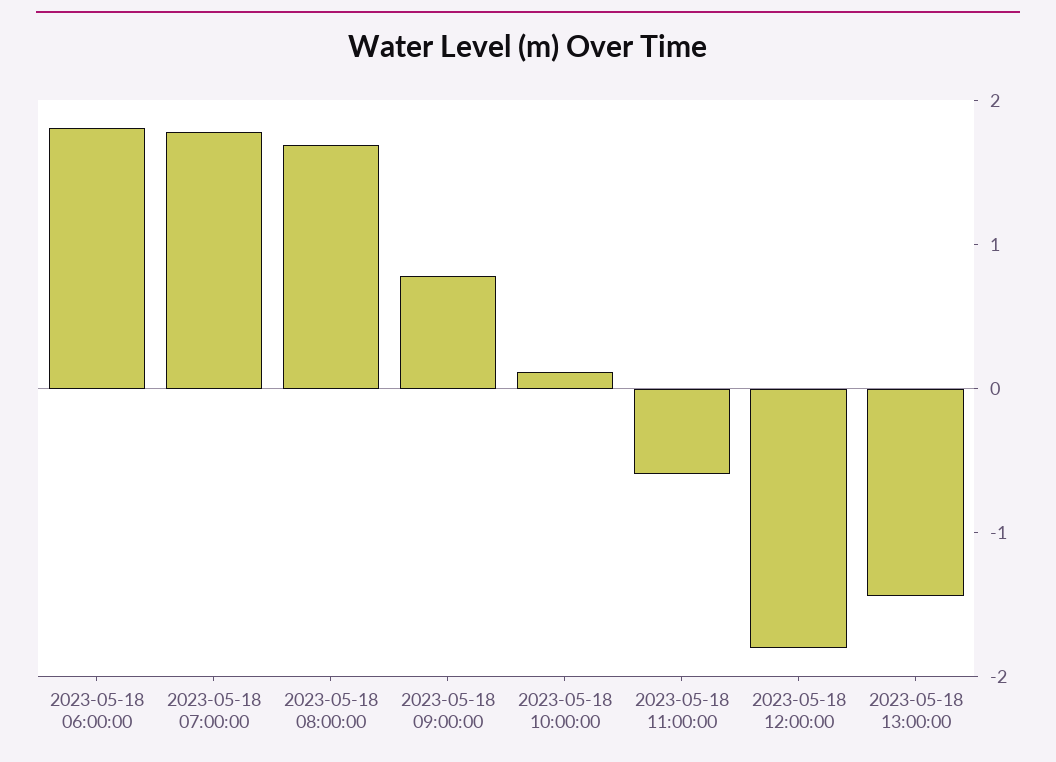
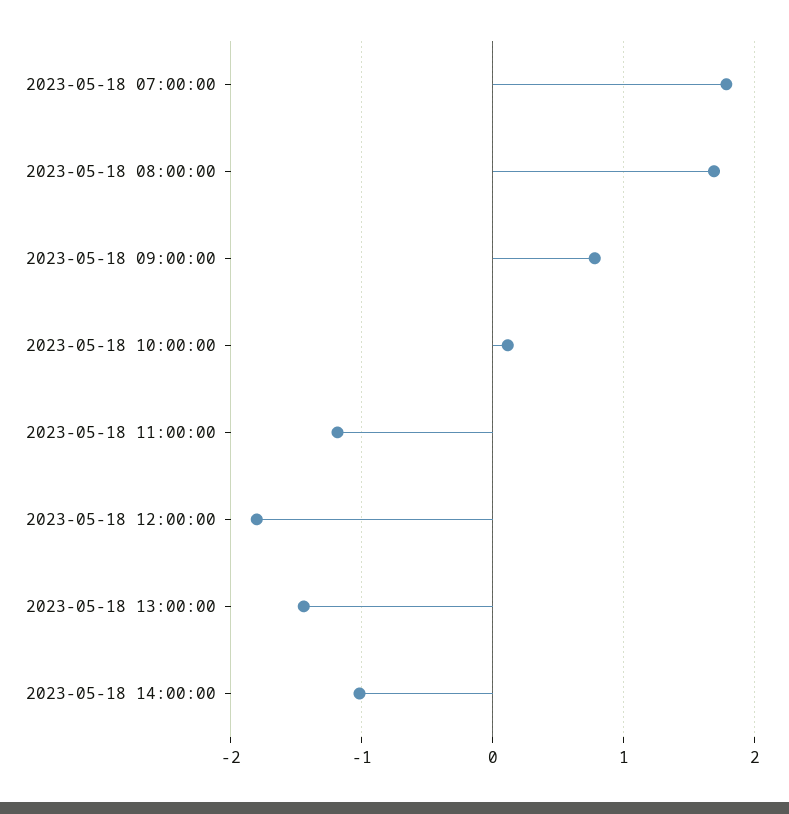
2023-05-18 06:00:00: 1.8 -> none
2023-05-18 11:00:00: -0.6 -> -1.2
2023-05-18 14:00:00: none -> -1

